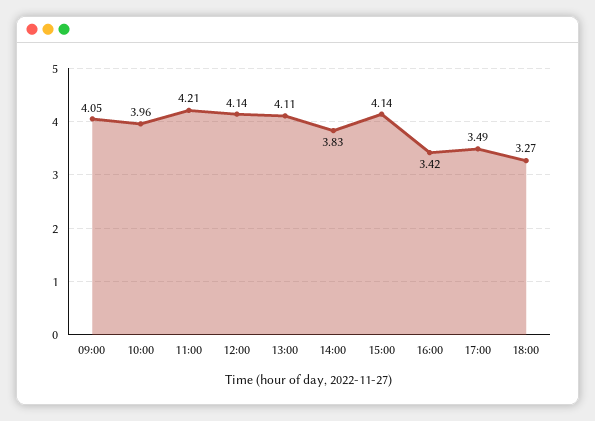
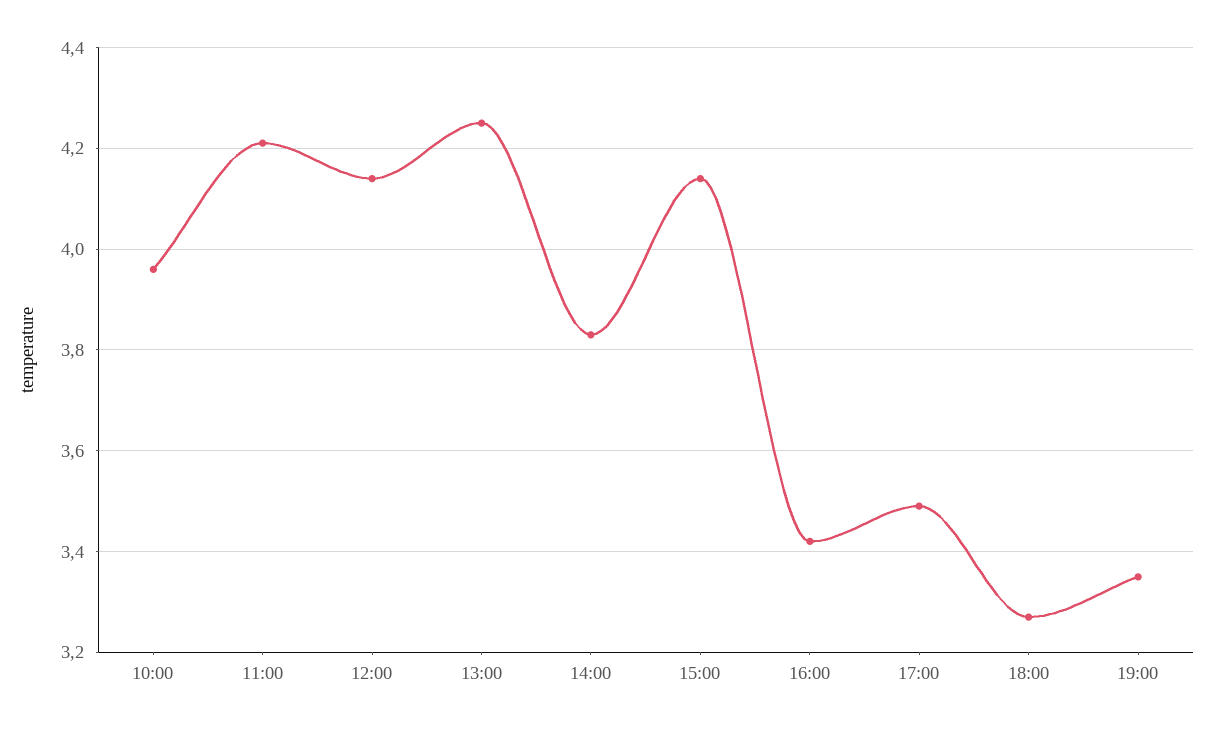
09:00: 4.05 -> none
13:00: 4.11 -> 4.25
19:00: none -> 3.35

